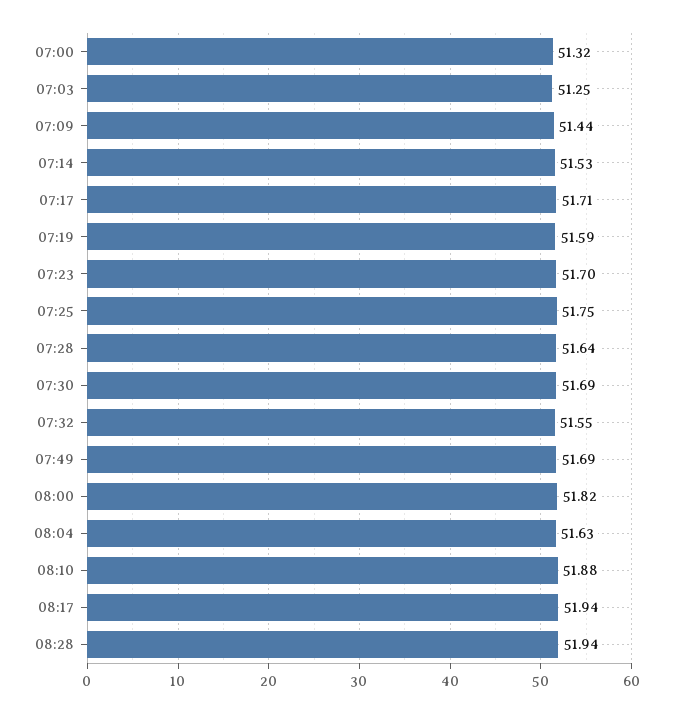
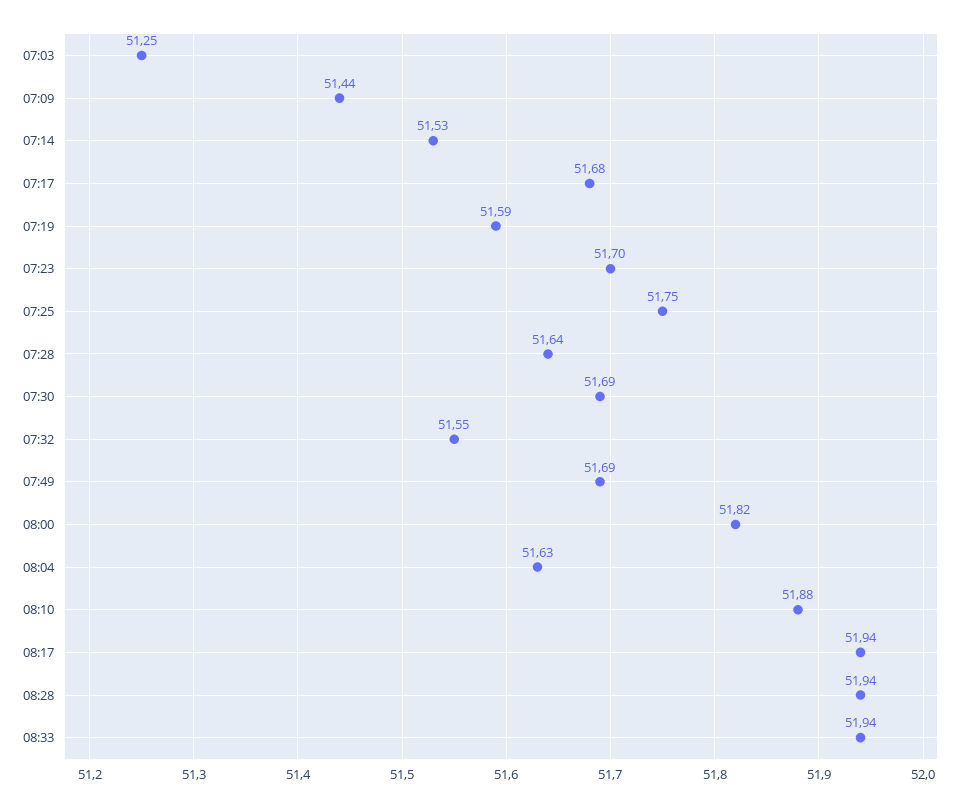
07:00: 51.32 -> none
07:17: 51.71 -> 51.68
08:33: none -> 51.94

